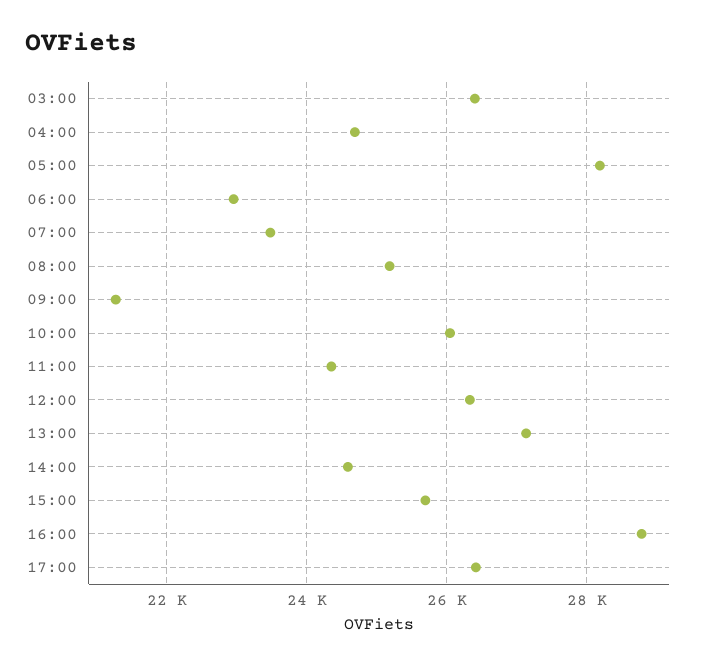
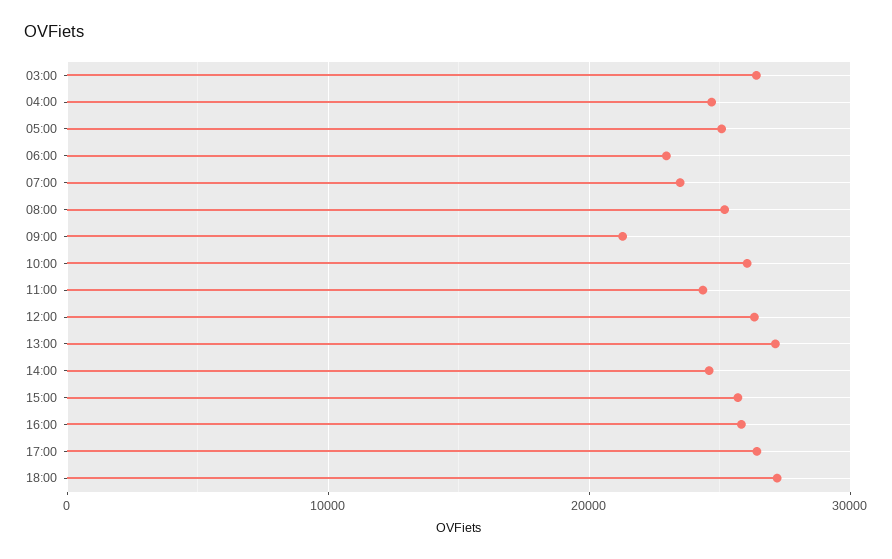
05:00: 28200 -> 25000
16:00: 28800 -> 26000
18:00: none -> 27000

